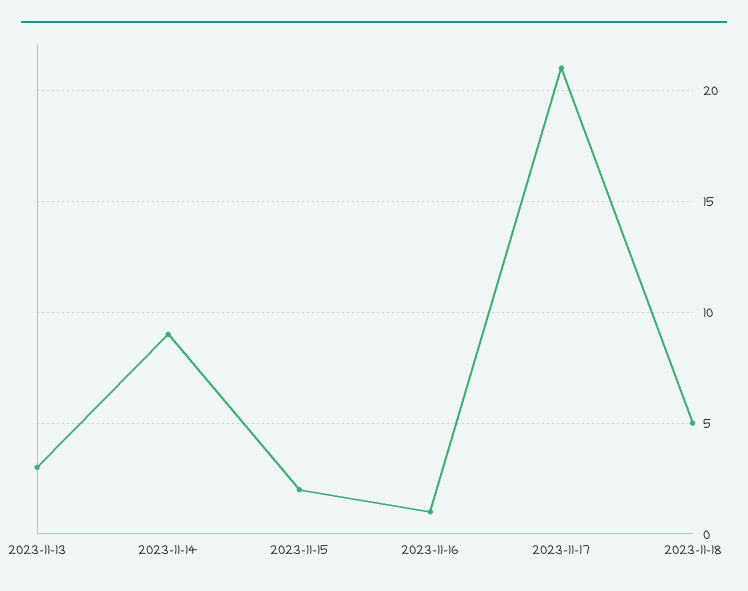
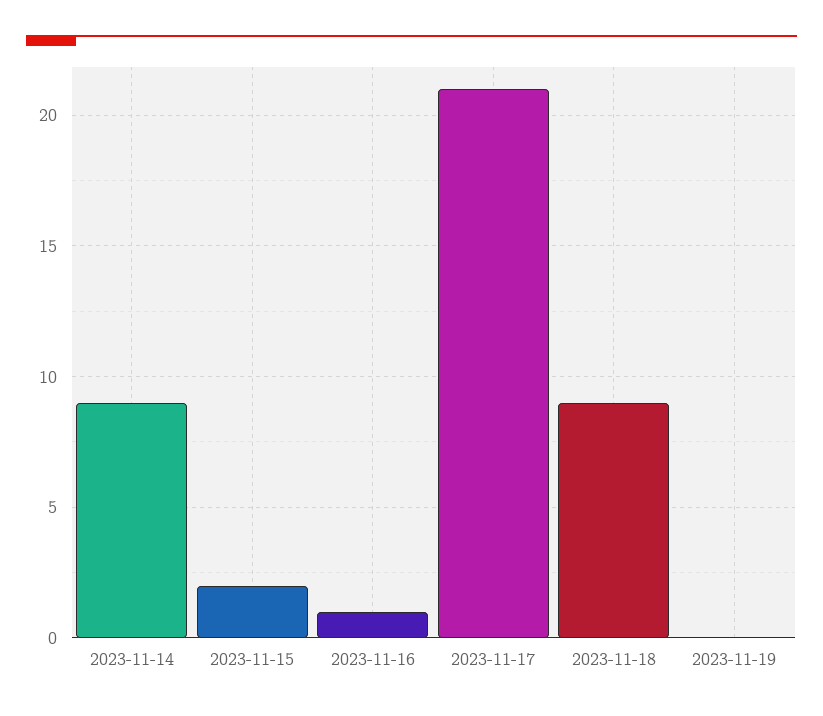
2023-11-13: 3 -> none
2023-11-18: 5 -> 9
2023-11-19: none -> 0

